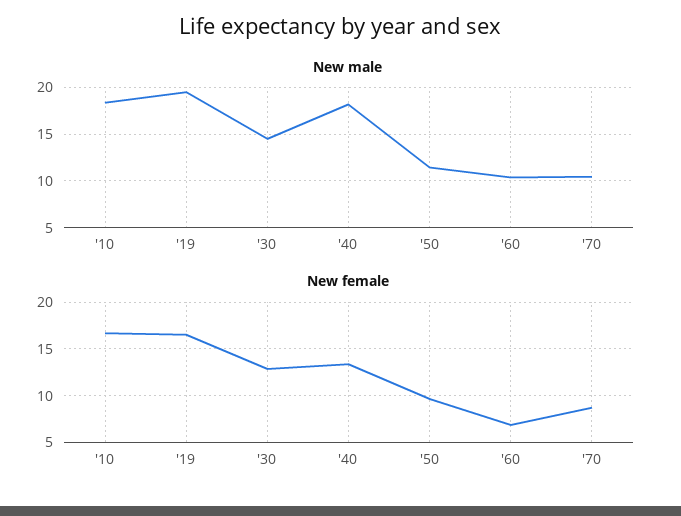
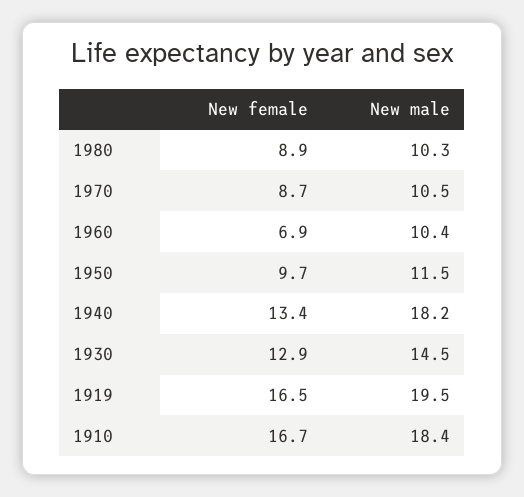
New female, 1980: none -> 8.9
New male, 1980: none -> 10.3

